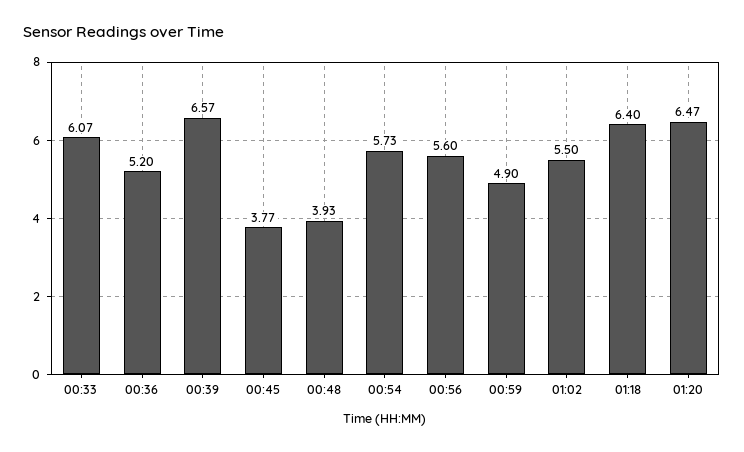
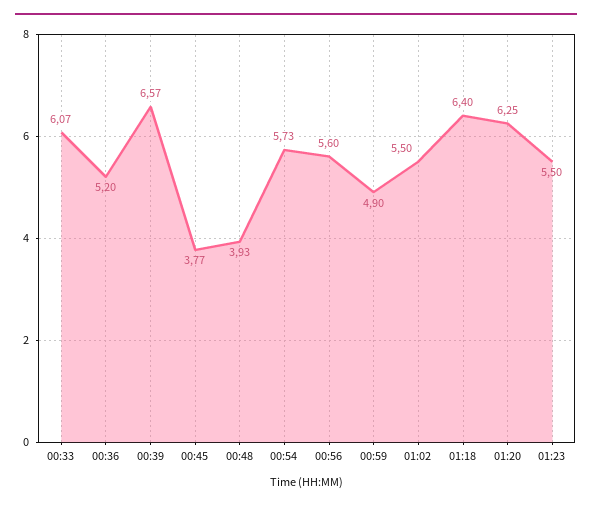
01:20: 6.47 -> 6.25
01:23: none -> 5.5

